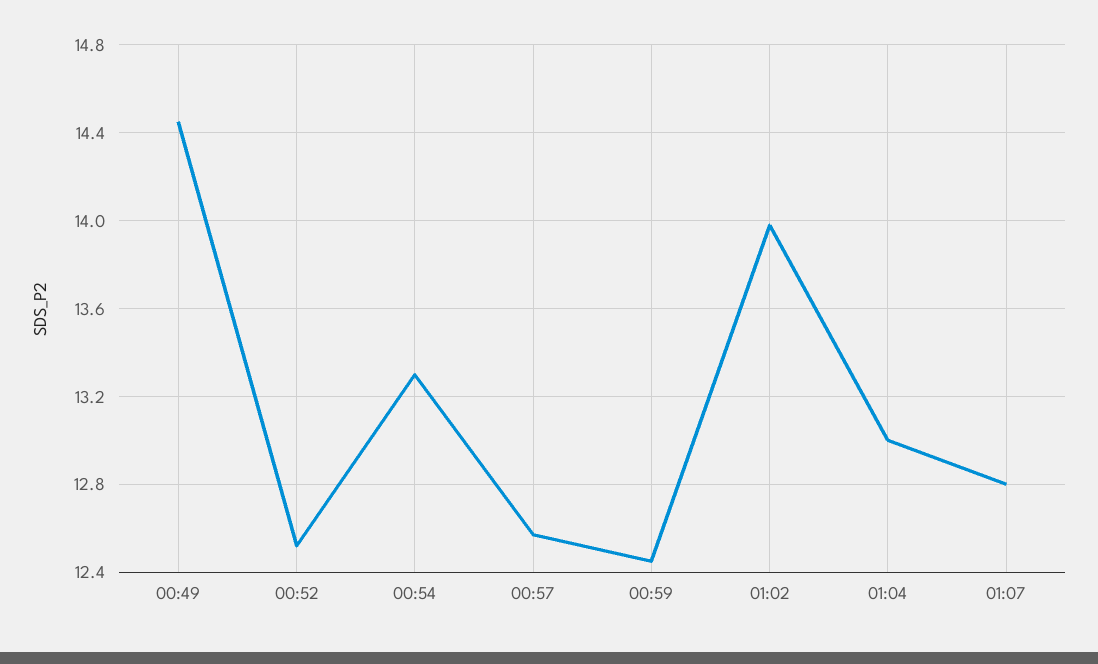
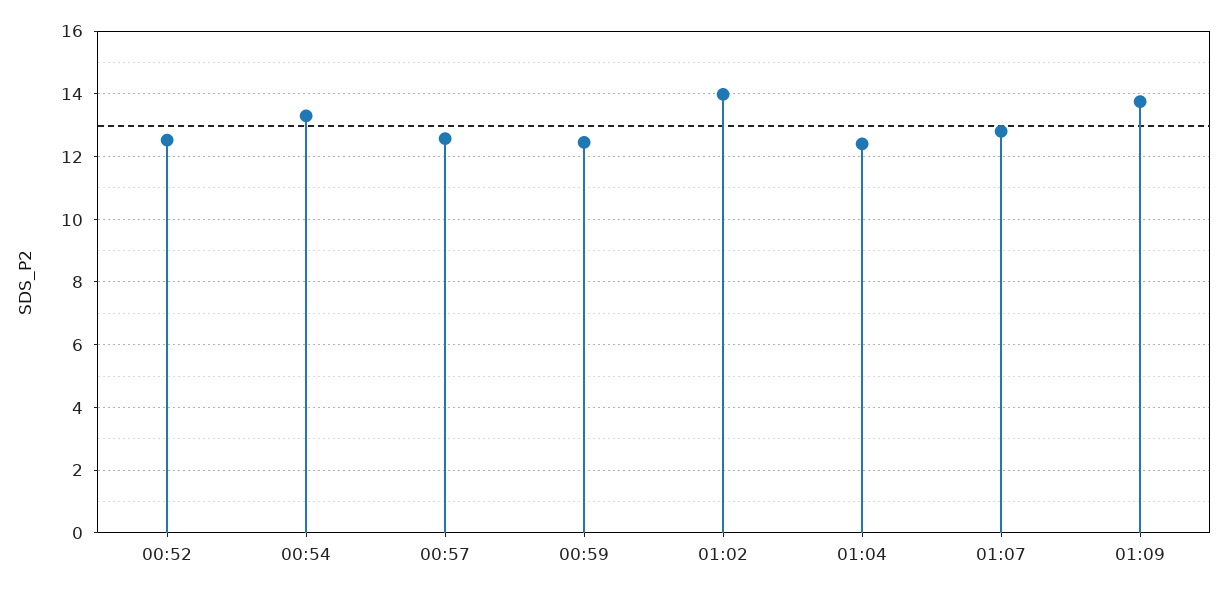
00:49: 14.45 -> none
01:04: 13 -> 12.4
01:09: none -> 13.8

